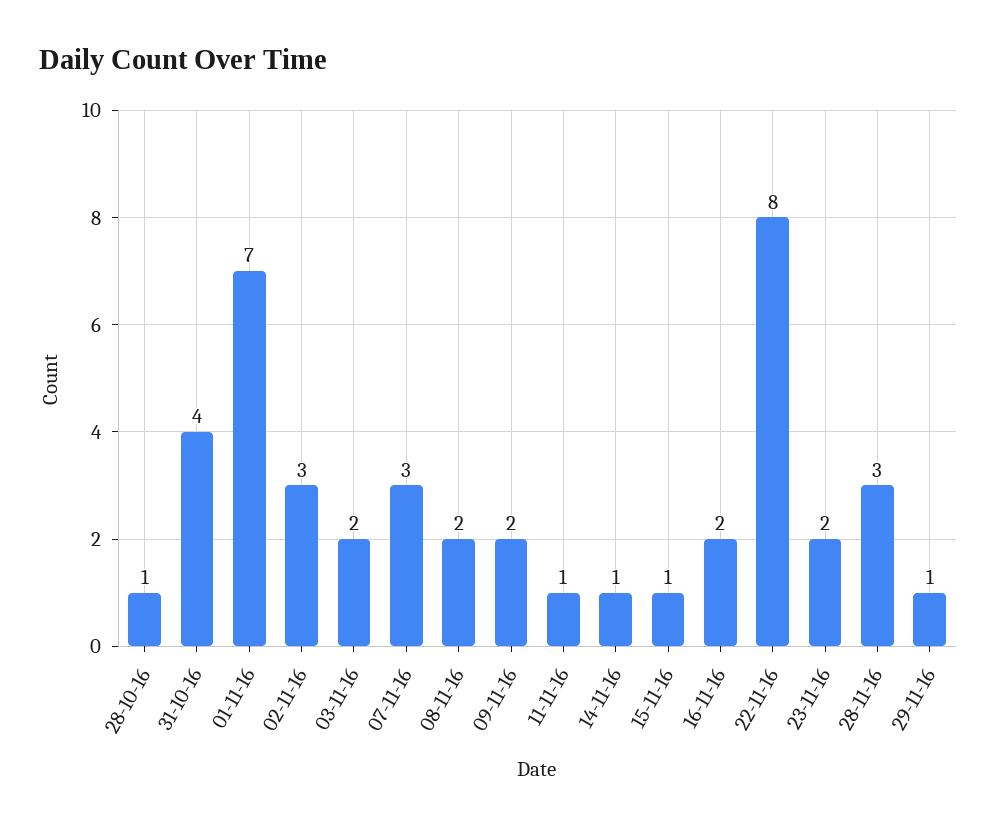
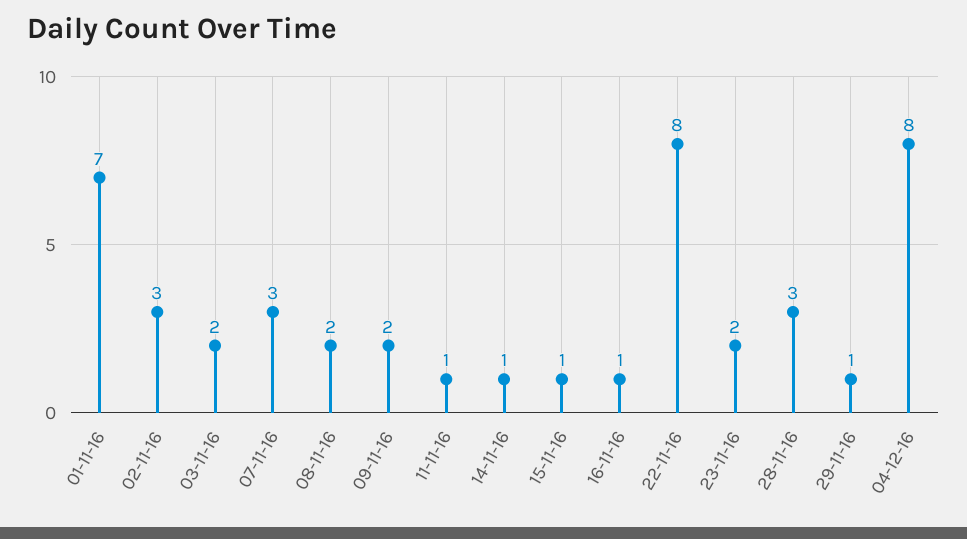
28-10-16: 1 -> none
31-10-16: 4 -> none
16-11-16: 2 -> 1
04-12-16: none -> 8

